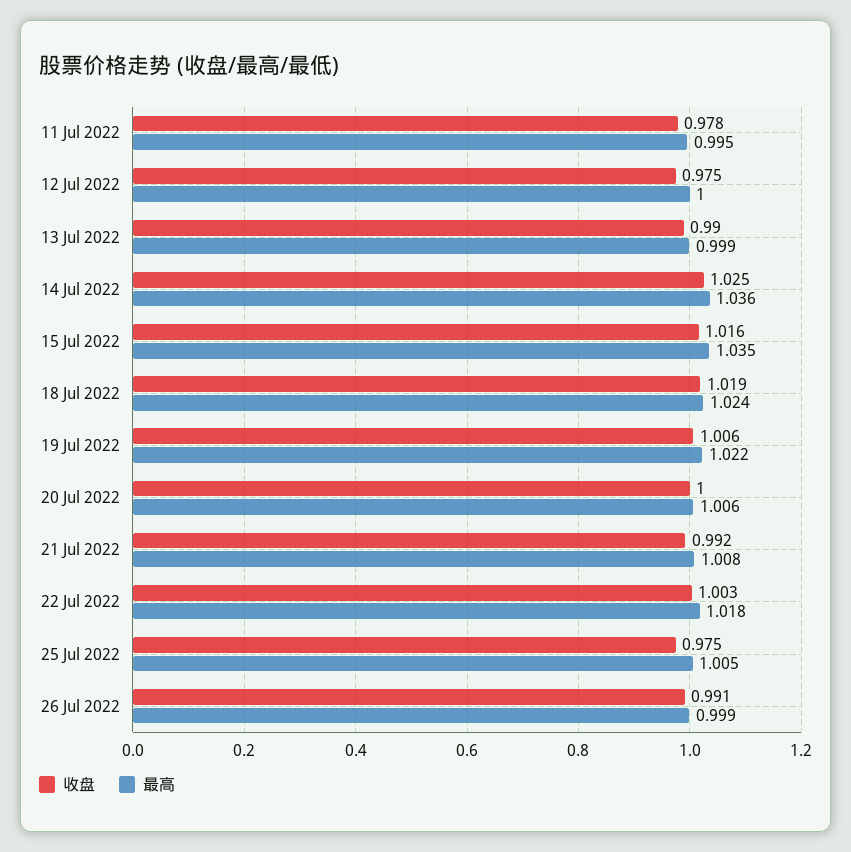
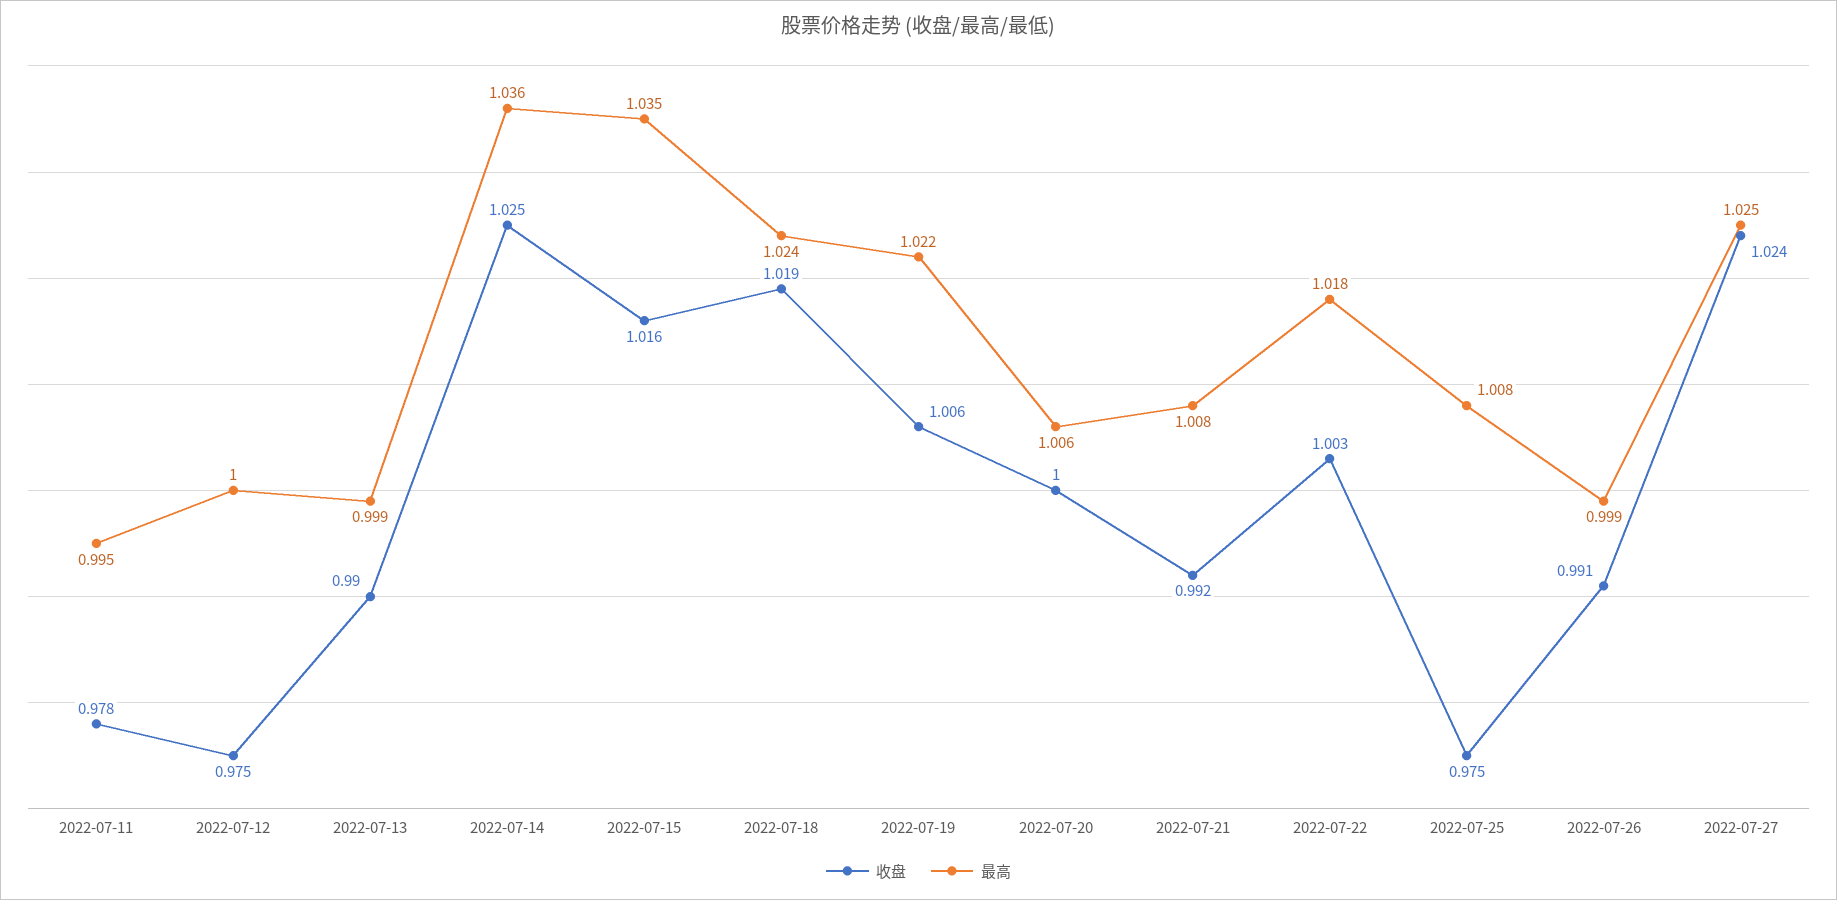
最高, 25 Jul 2022: 1.005 -> 1.008
收盘, 2022-07-27: none -> 1.024
最高, 2022-07-27: none -> 1.025

